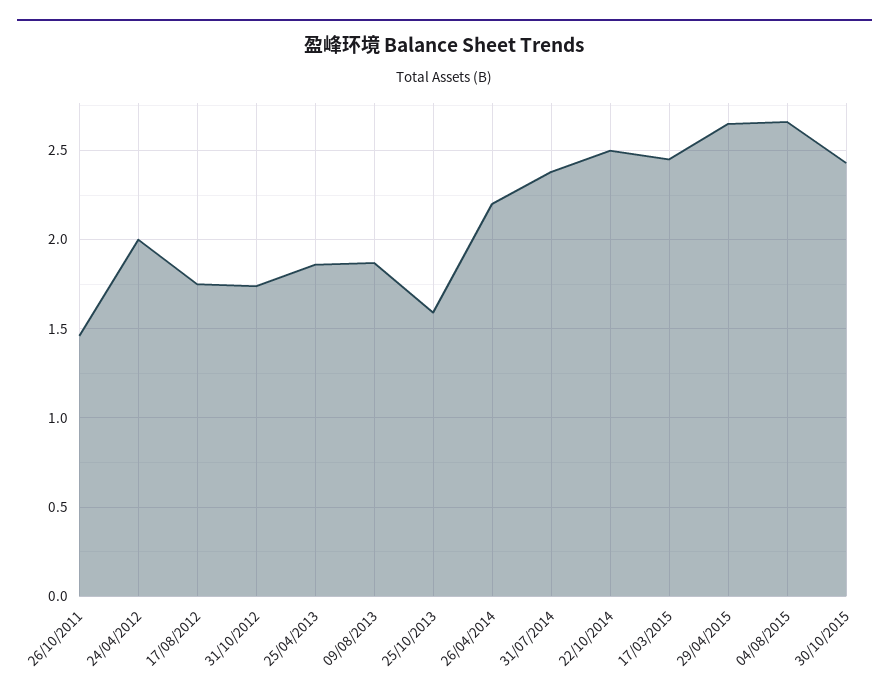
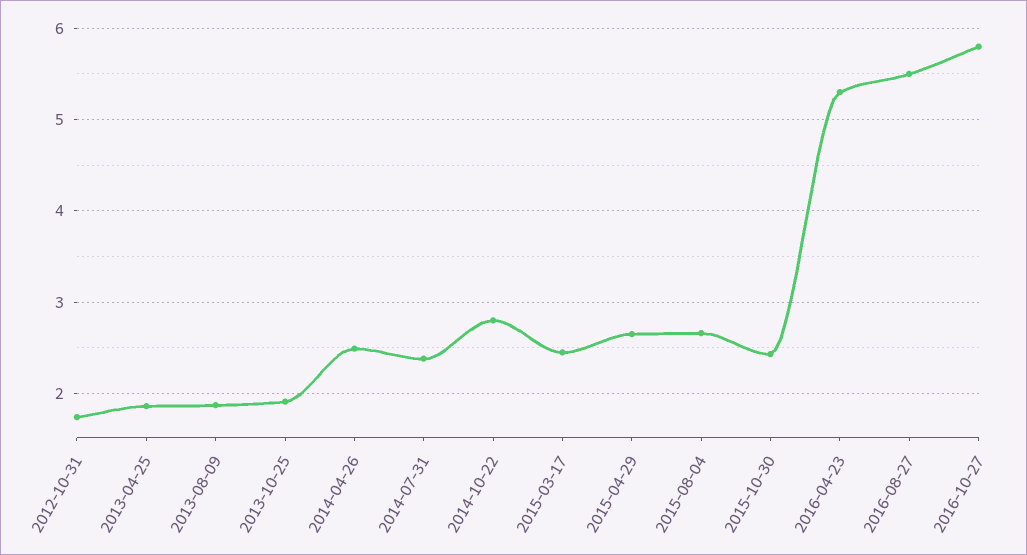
26/10/2011: 1.45 -> none
24/04/2012: 2 -> none
17/08/2012: 1.75 -> none
25/10/2013: 1.6 -> 1.9
26/04/2014: 2.2 -> 2.5
22/10/2014: 2.5 -> 2.8
2016-04-23: none -> 5.3
2016-08-27: none -> 5.5
2016-10-27: none -> 5.8

